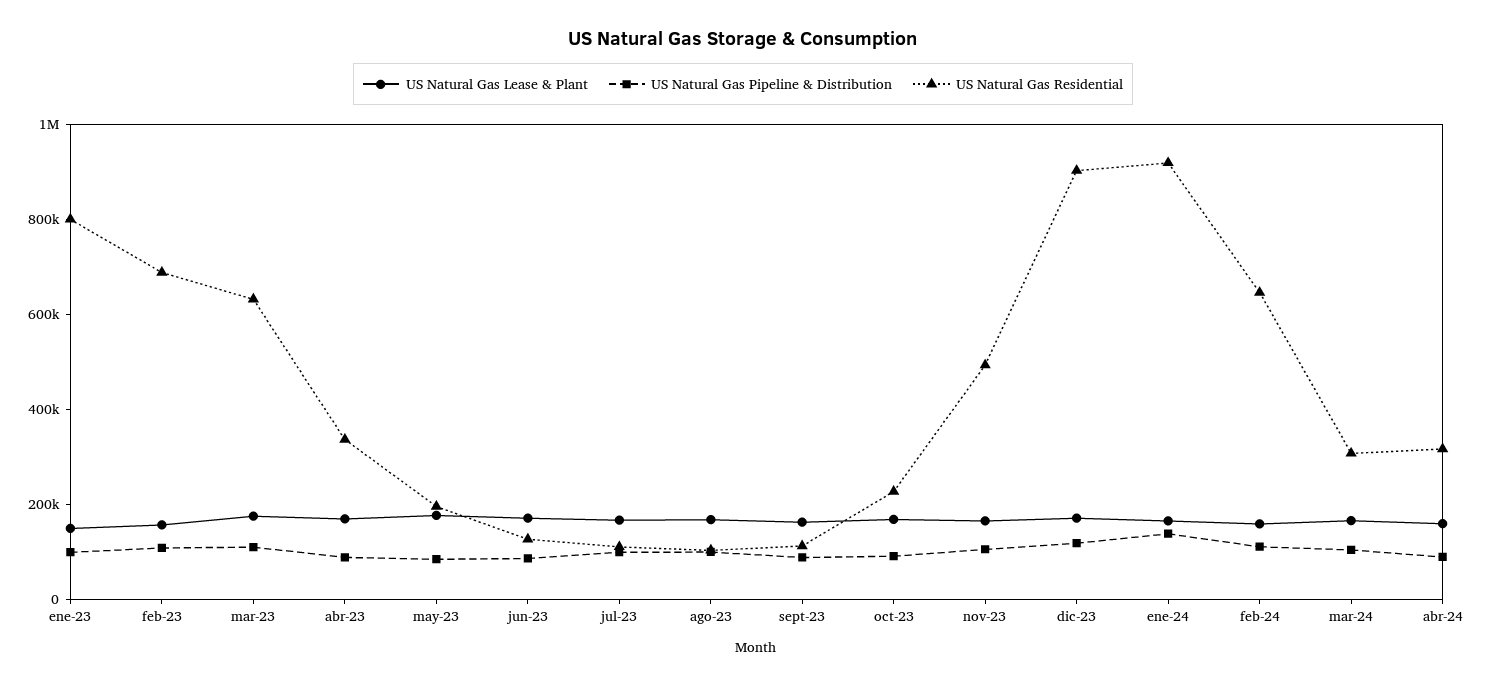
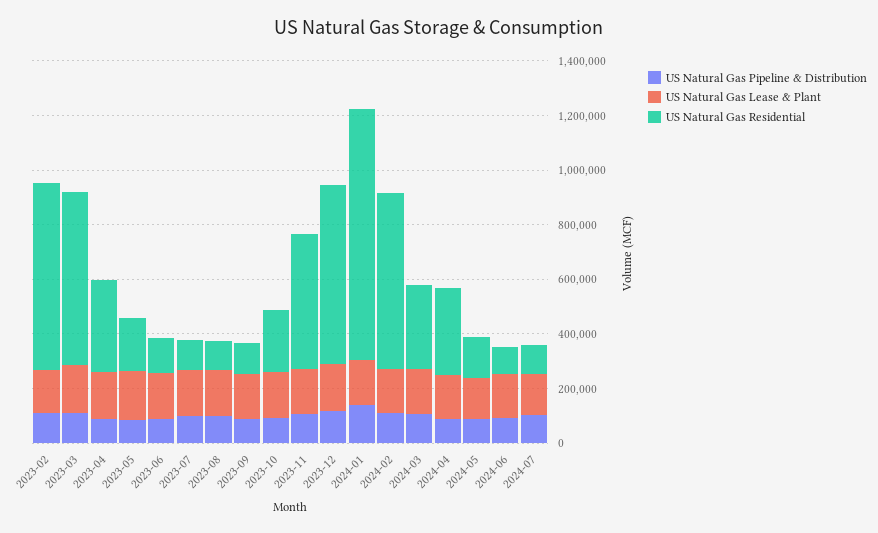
US Natural Gas Lease & Plant, ene-23: 150000 -> none
US Natural Gas Pipeline & Distribution, ene-23: 100000 -> none
US Natural Gas Residential, ene-23: 800000 -> none
US Natural Gas Residential, dic-23: 900000 -> 650000
US Natural Gas Pipeline & Distribution, 2024-05: none -> 100000
US Natural Gas Lease & Plant, 2024-05: none -> 150000
US Natural Gas Residential, 2024-05: none -> 150000
US Natural Gas Pipeline & Distribution, 2024-06: none -> 100000
US Natural Gas Lease & Plant, 2024-06: none -> 150000
US Natural Gas Residential, 2024-06: none -> 100000
US Natural Gas Pipeline & Distribution, 2024-07: none -> 100000
US Natural Gas Lease & Plant, 2024-07: none -> 150000
US Natural Gas Residential, 2024-07: none -> 100000

